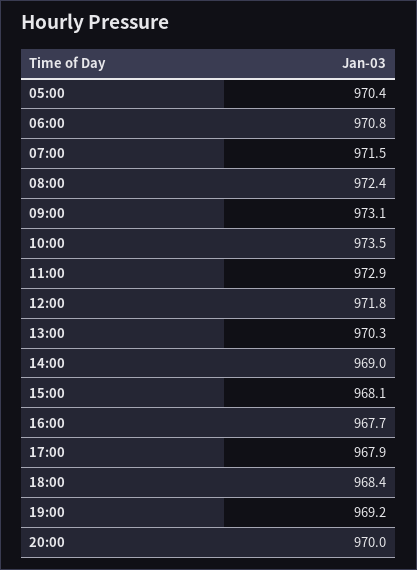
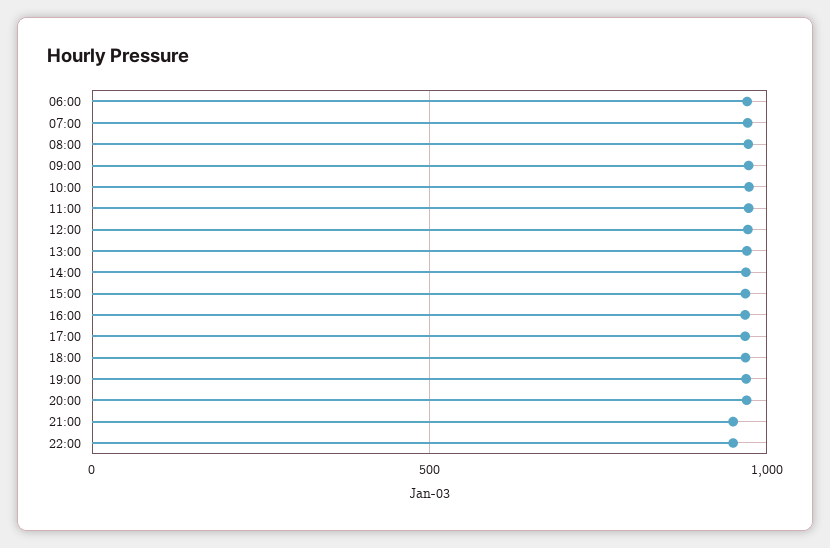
05:00: 970.4 -> none
21:00: none -> 950
22:00: none -> 950

